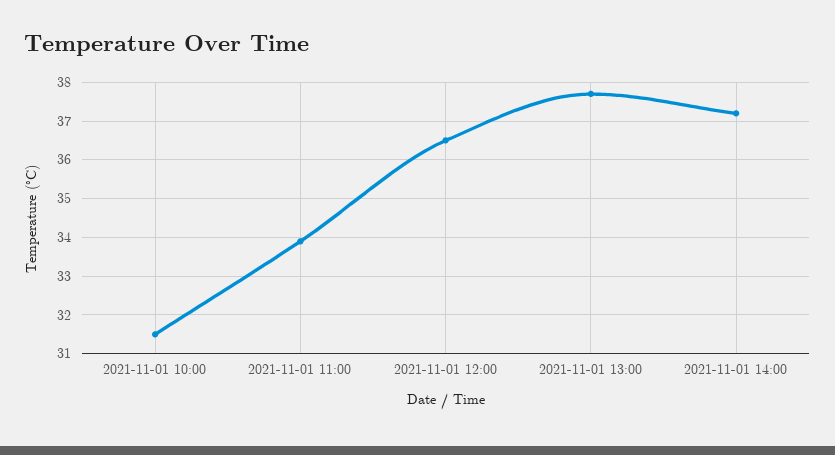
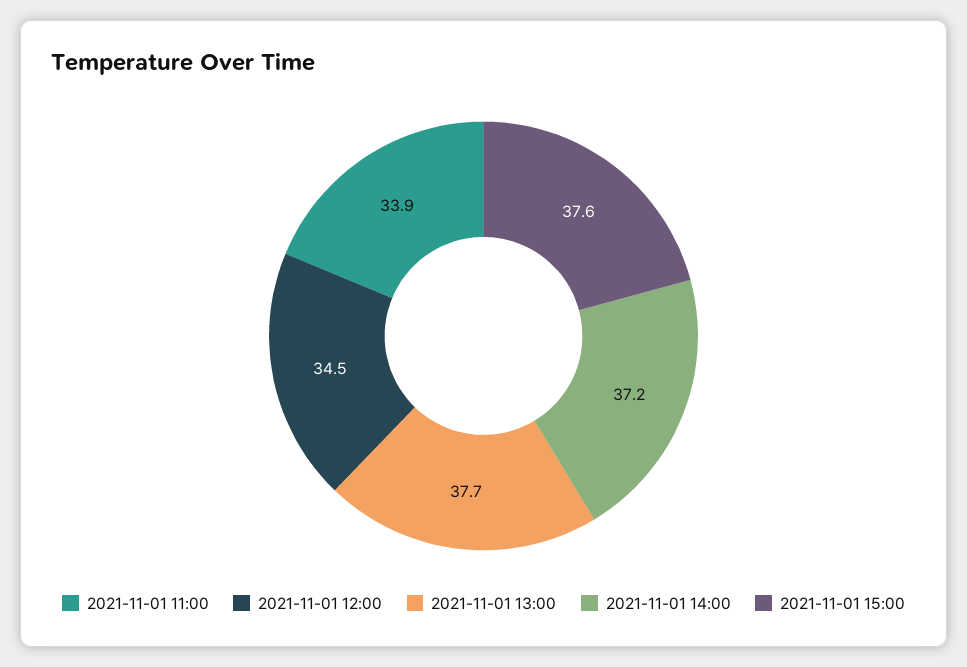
2021-11-01 10:00: 31.5 -> none
2021-11-01 12:00: 36.5 -> 34.5
2021-11-01 15:00: none -> 37.6

